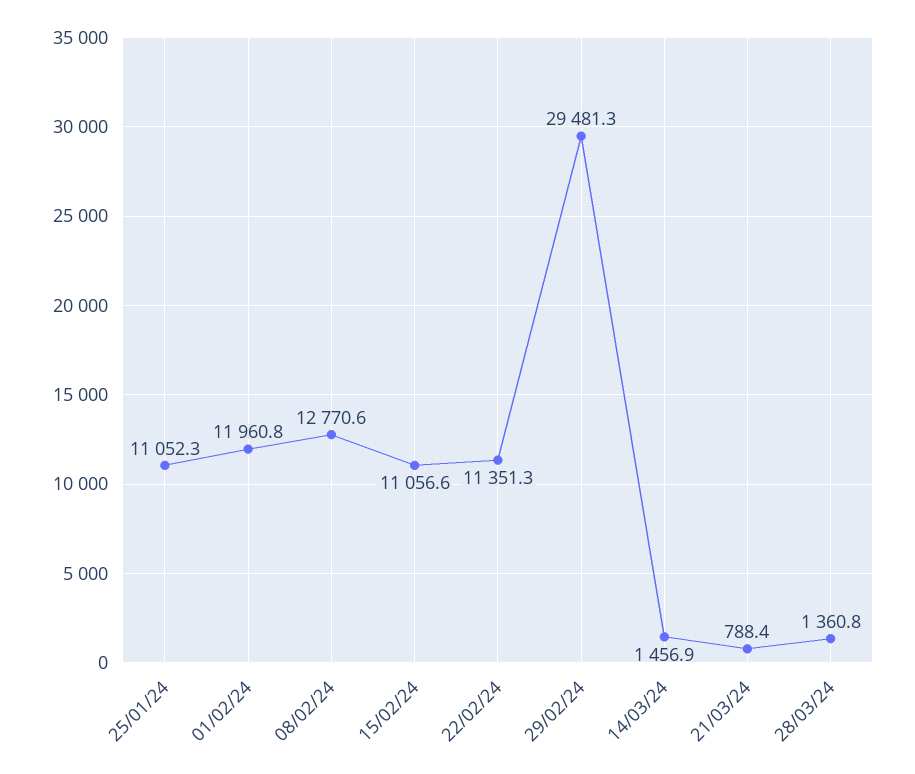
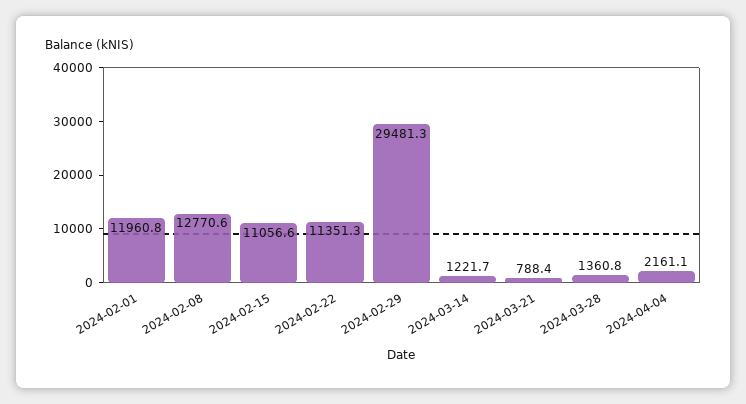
25/01/24: 11052.3 -> none
14/03/24: 1456.9 -> 1221.7
2024-04-04: none -> 2161.1

